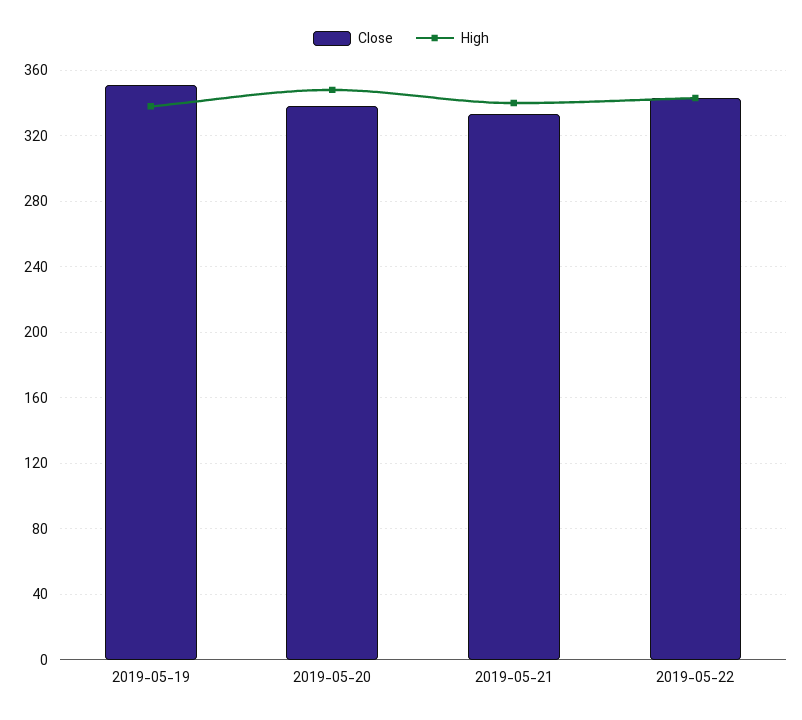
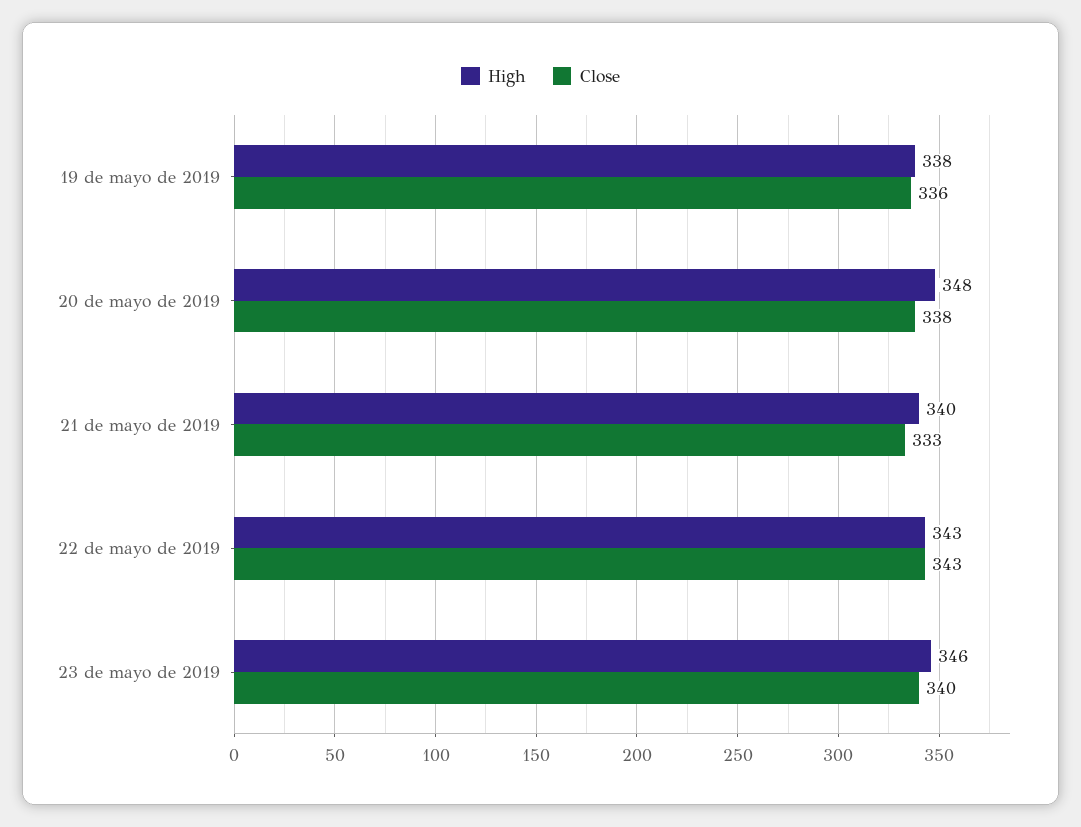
Close, 2019-05-19: 350 -> 336
High, 23 de mayo de 2019: none -> 346
Close, 23 de mayo de 2019: none -> 340

